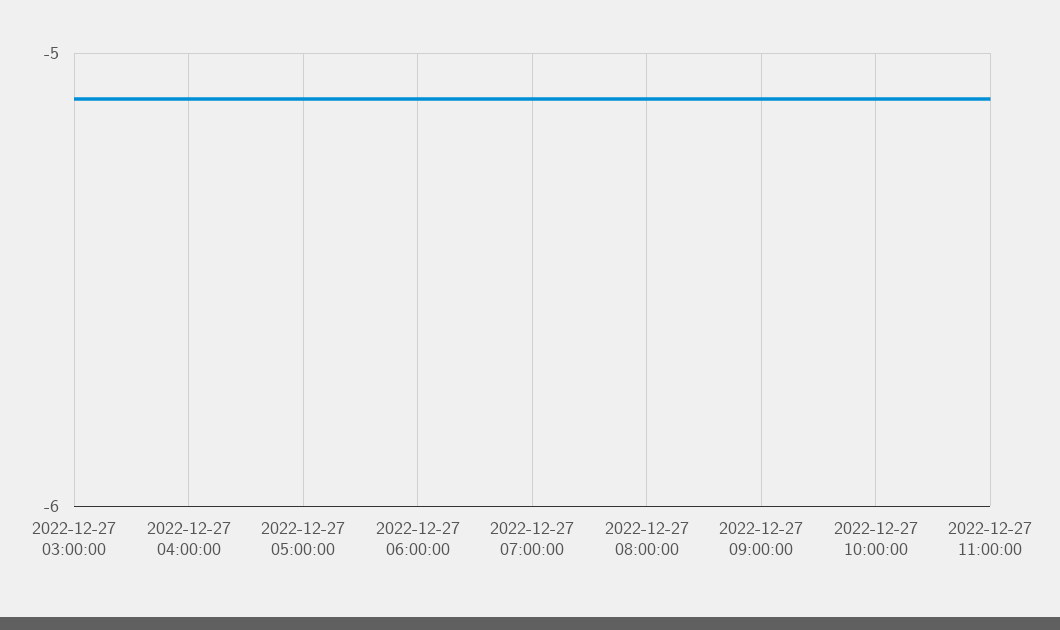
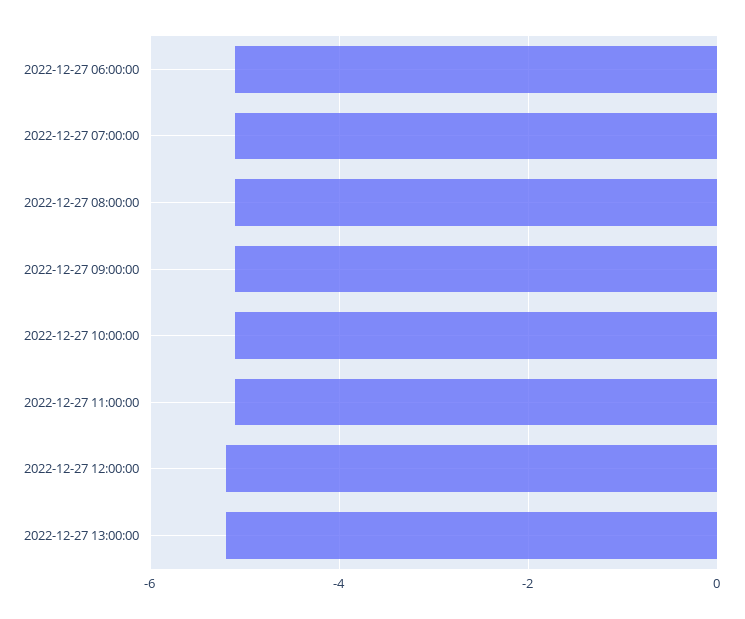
2022-12-27 03:00:00: -5.1 -> none
2022-12-27 04:00:00: -5.1 -> none
2022-12-27 05:00:00: -5.1 -> none
2022-12-27 12:00:00: none -> -5.2
2022-12-27 13:00:00: none -> -5.2

